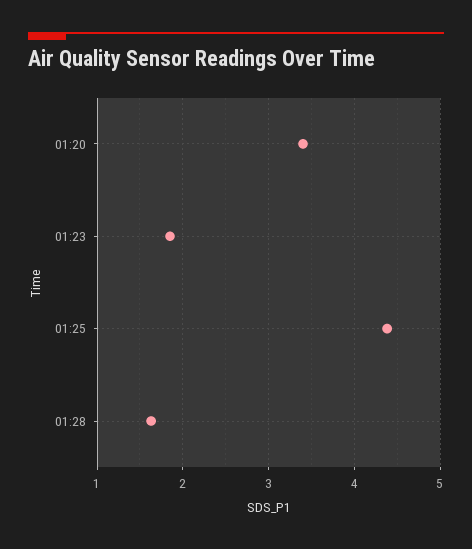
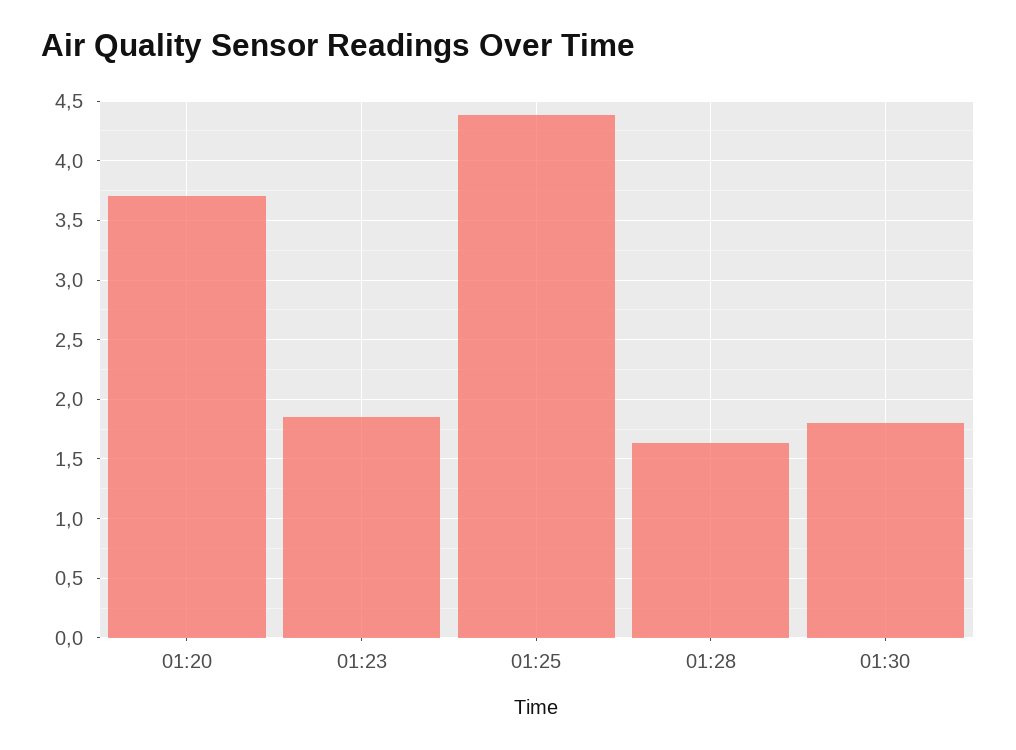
01:20: 3.4 -> 3.7
01:30: none -> 1.8

